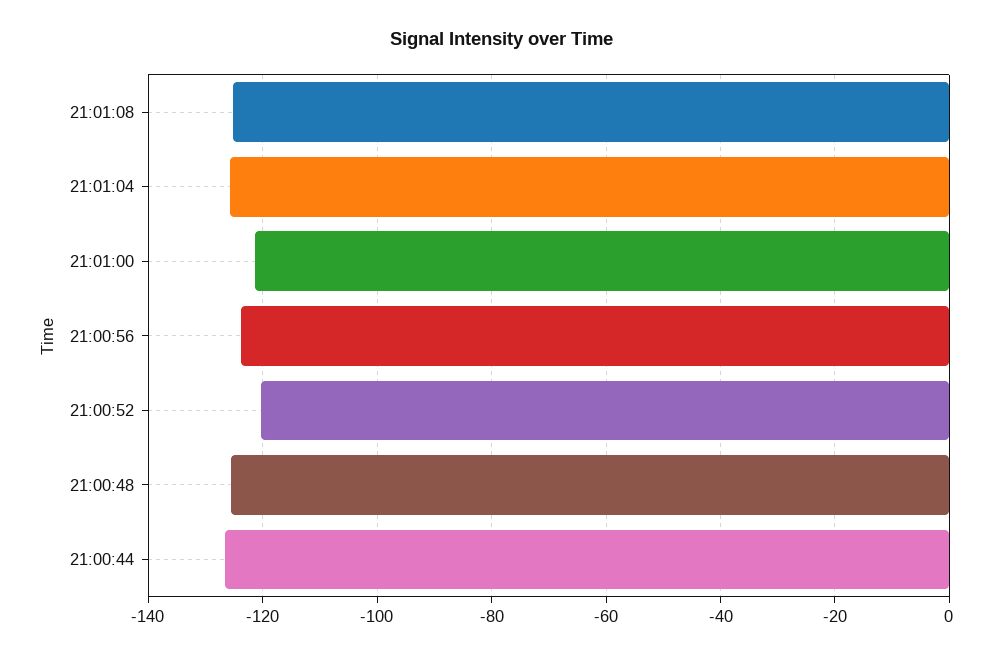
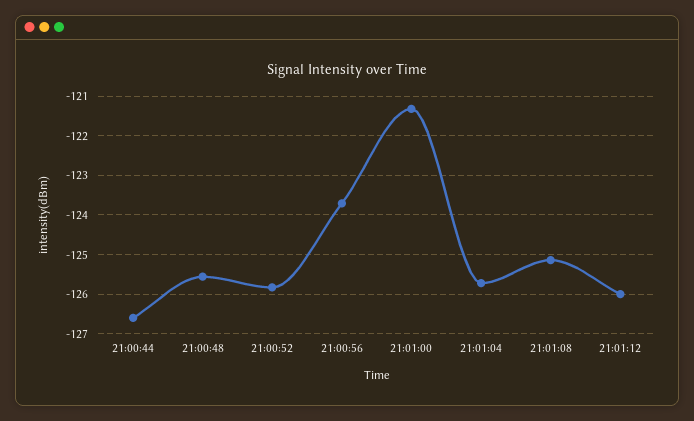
21:00:52: -120 -> -125.8
21:01:12: none -> -126

